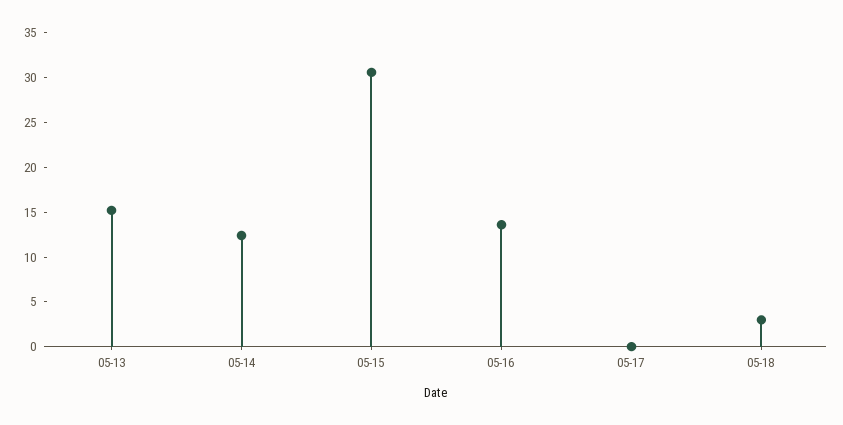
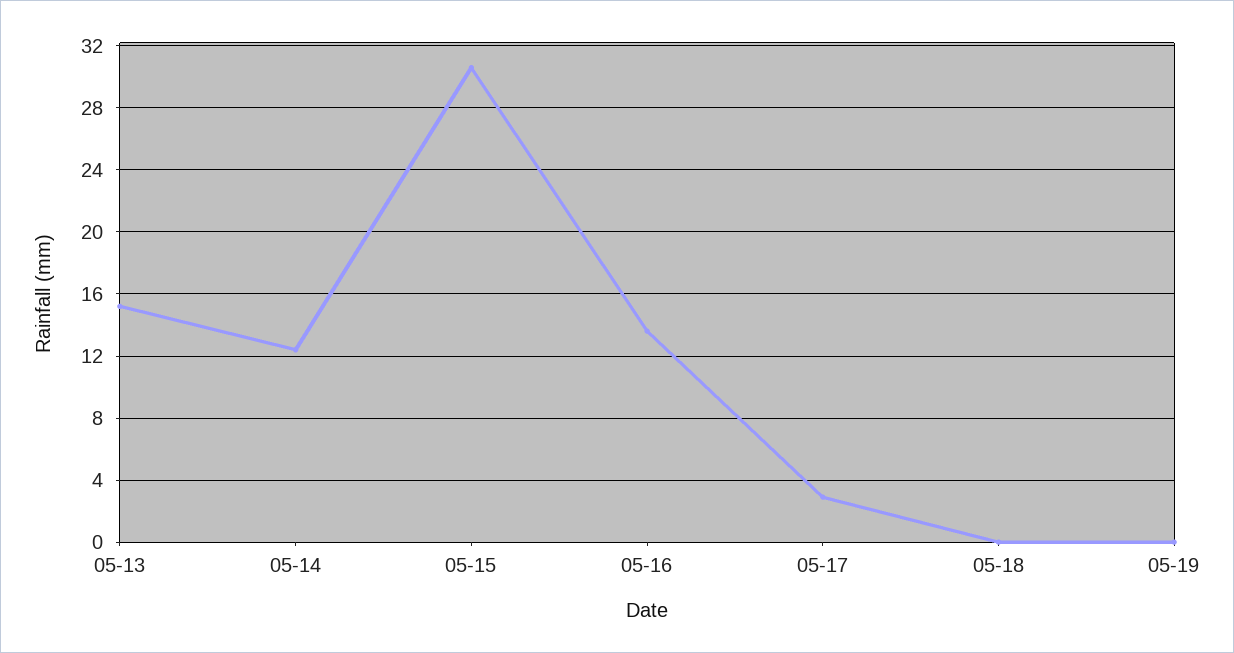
05-17: 0 -> 3
05-18: 3 -> 0
05-19: none -> 0

